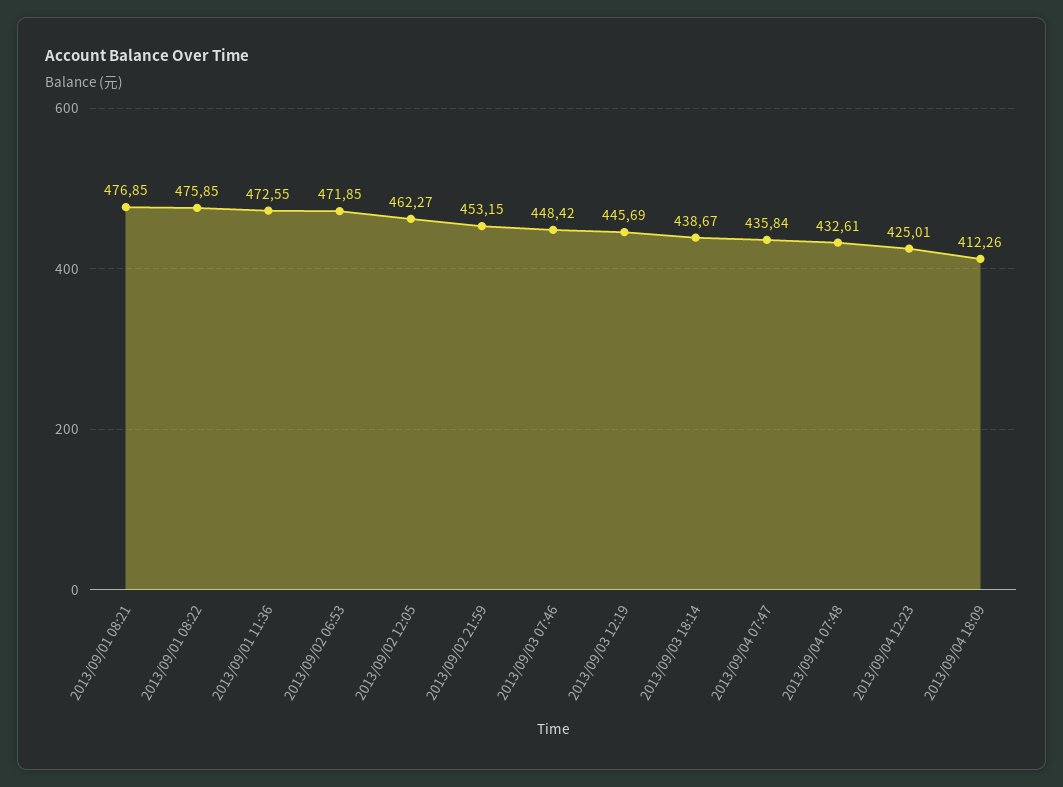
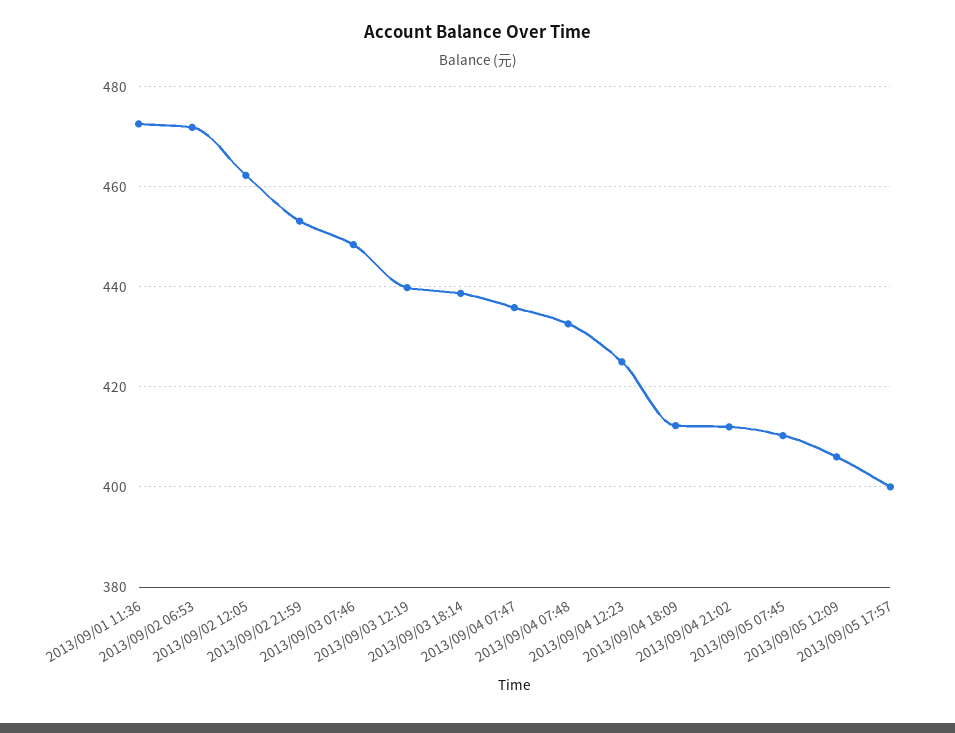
2013/09/01 08:21: 476.85 -> none
2013/09/01 08:22: 475.85 -> none
2013/09/03 12:19: 445.69 -> 440
2013/09/04 21:02: none -> 412
2013/09/05 07:45: none -> 410
2013/09/05 12:09: none -> 406
2013/09/05 17:57: none -> 400

